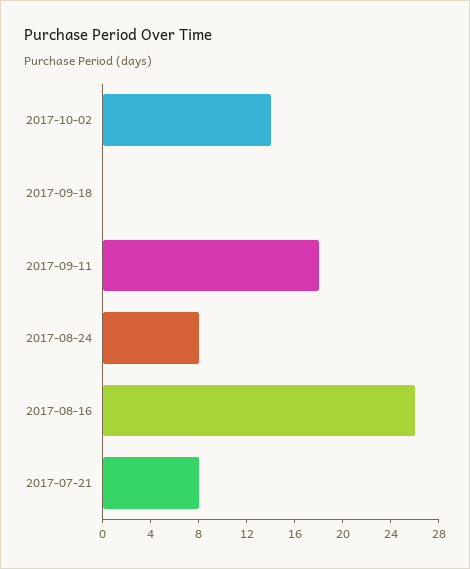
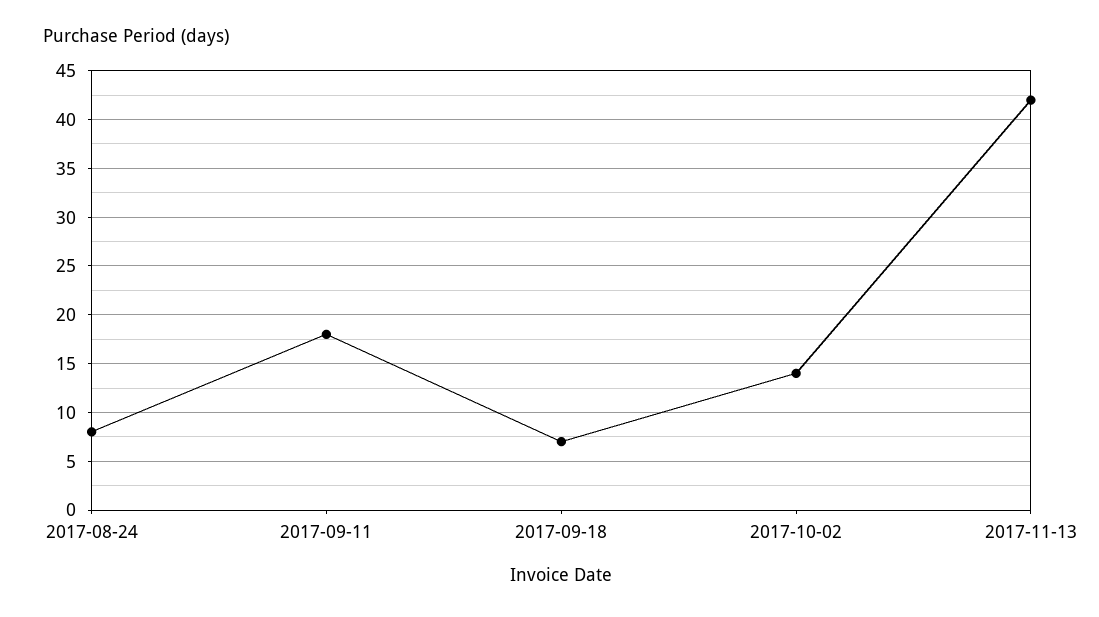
2017-09-18: 0 -> 7
2017-08-16: 26 -> none
2017-07-21: 8 -> none
2017-11-13: none -> 42

